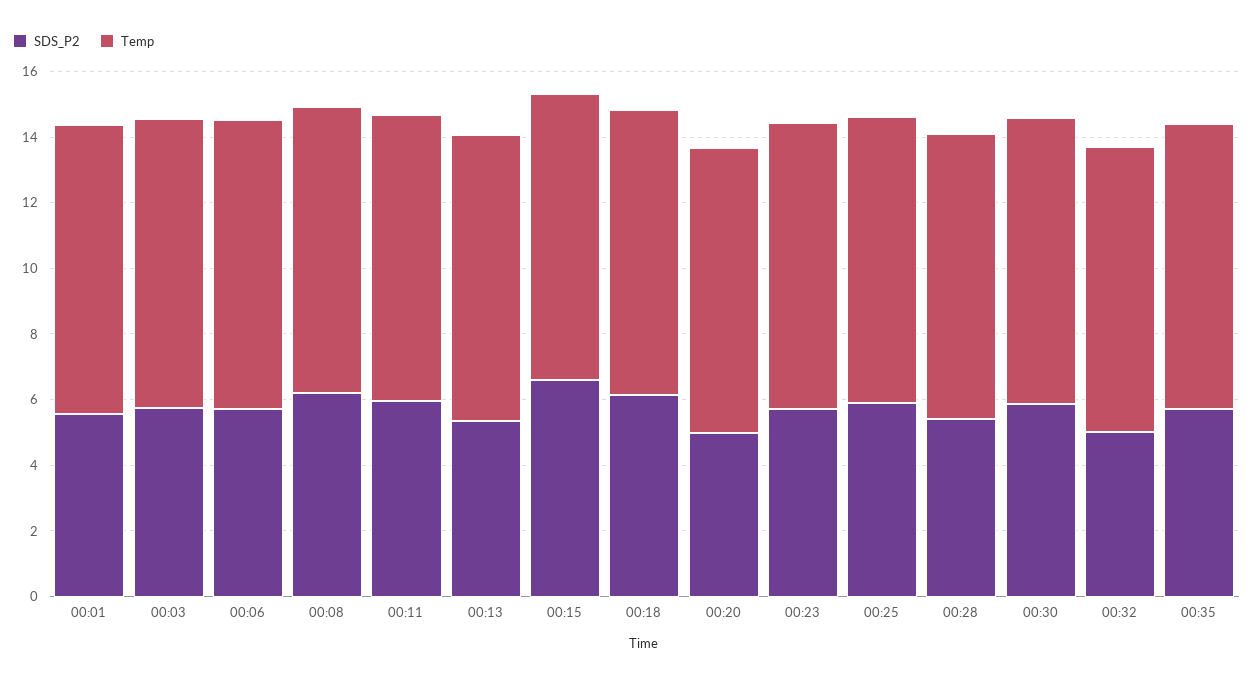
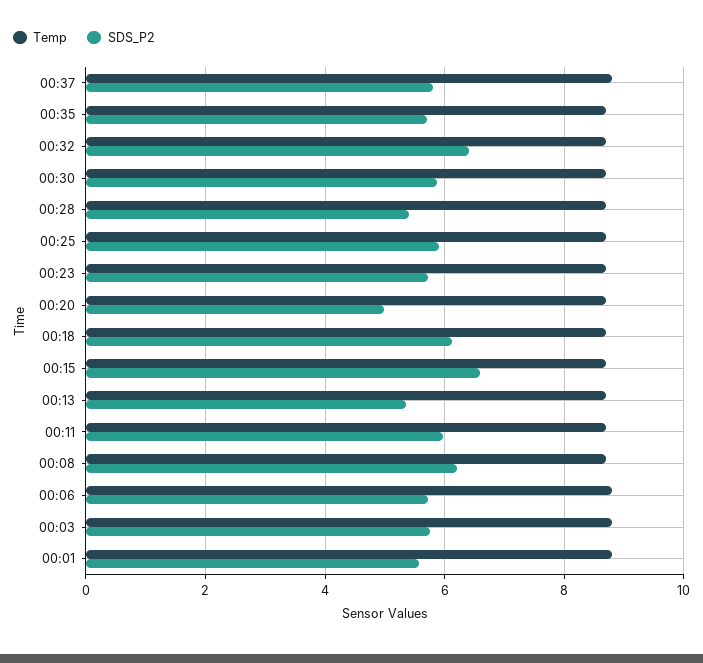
SDS_P2, 00:32: 5 -> 6.4
Temp, 00:37: none -> 8.8
SDS_P2, 00:37: none -> 5.8

